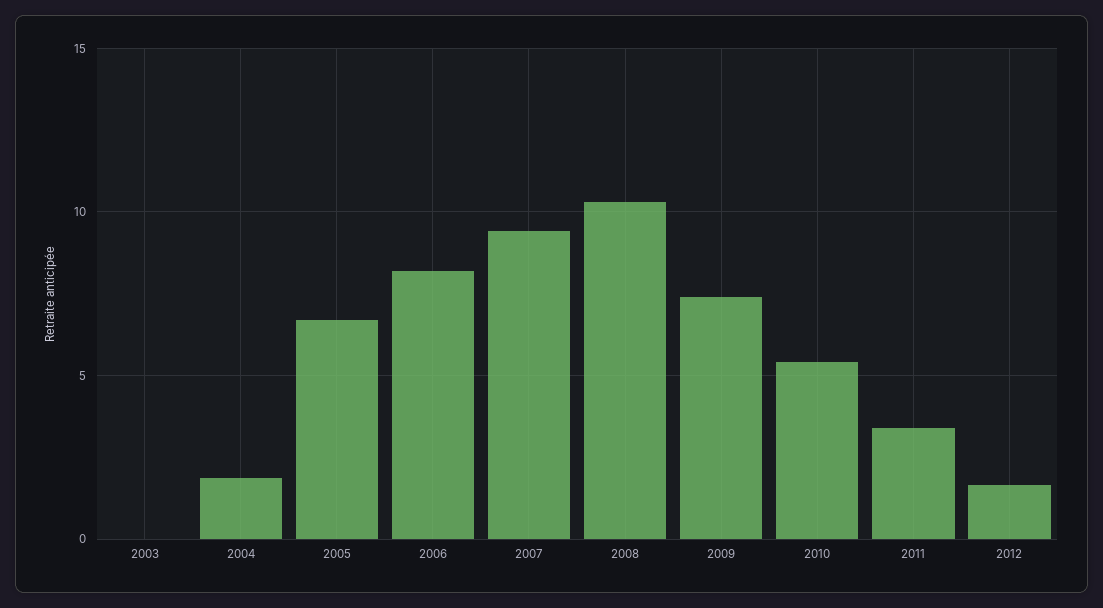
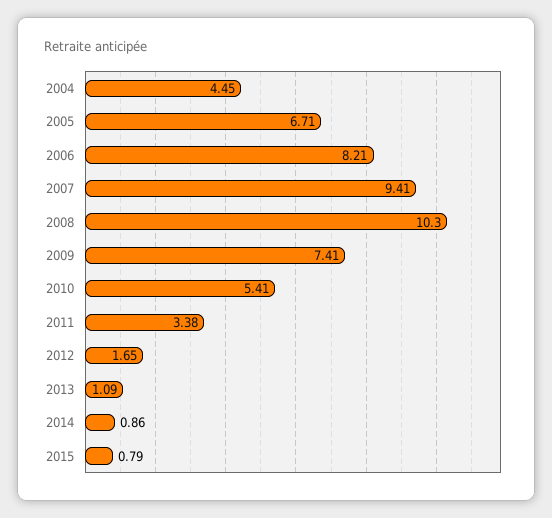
2003: 0 -> none
2004: 2 -> 4.45
2013: none -> 1.09
2014: none -> 0.86
2015: none -> 0.79

